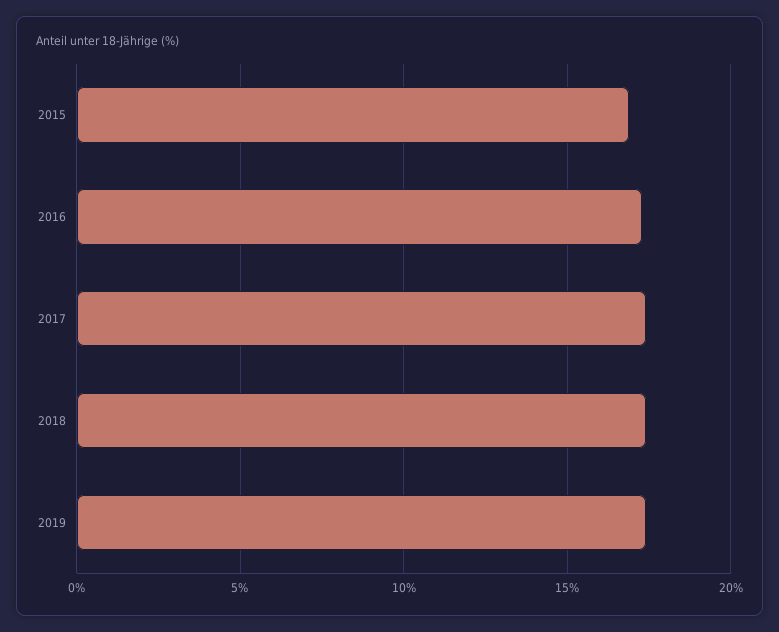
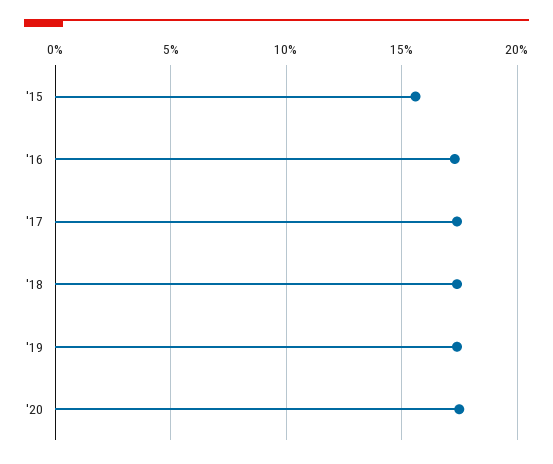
2015: 17 -> 15.5
'20: none -> 17.5

